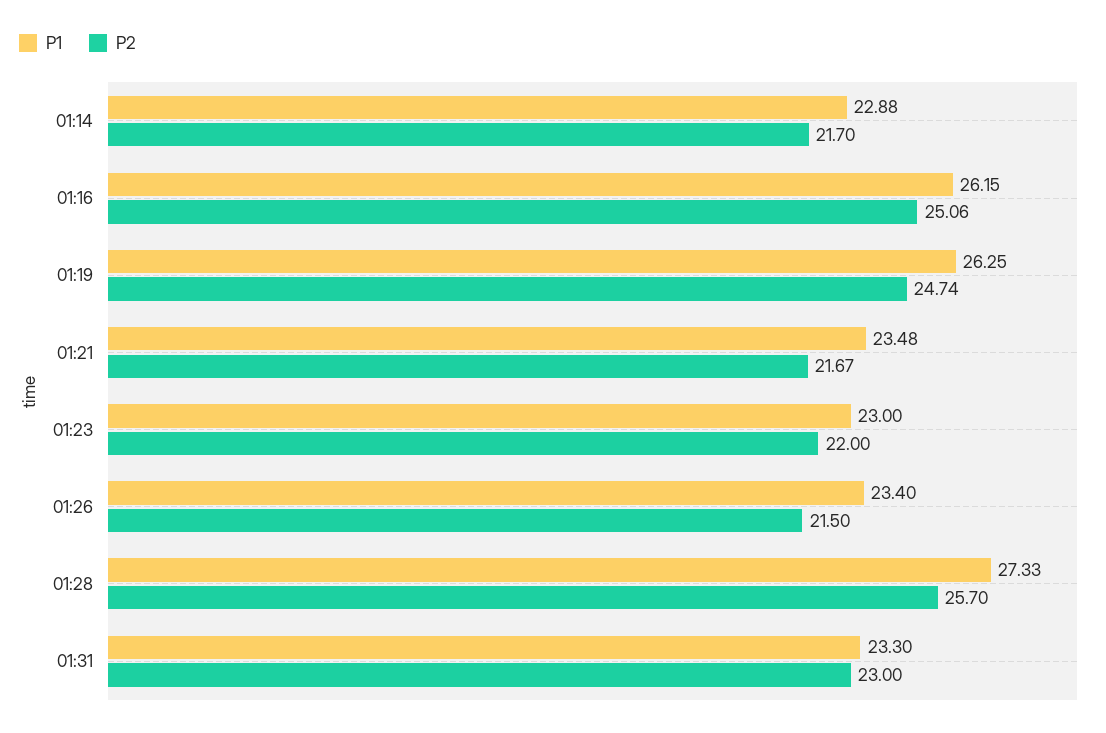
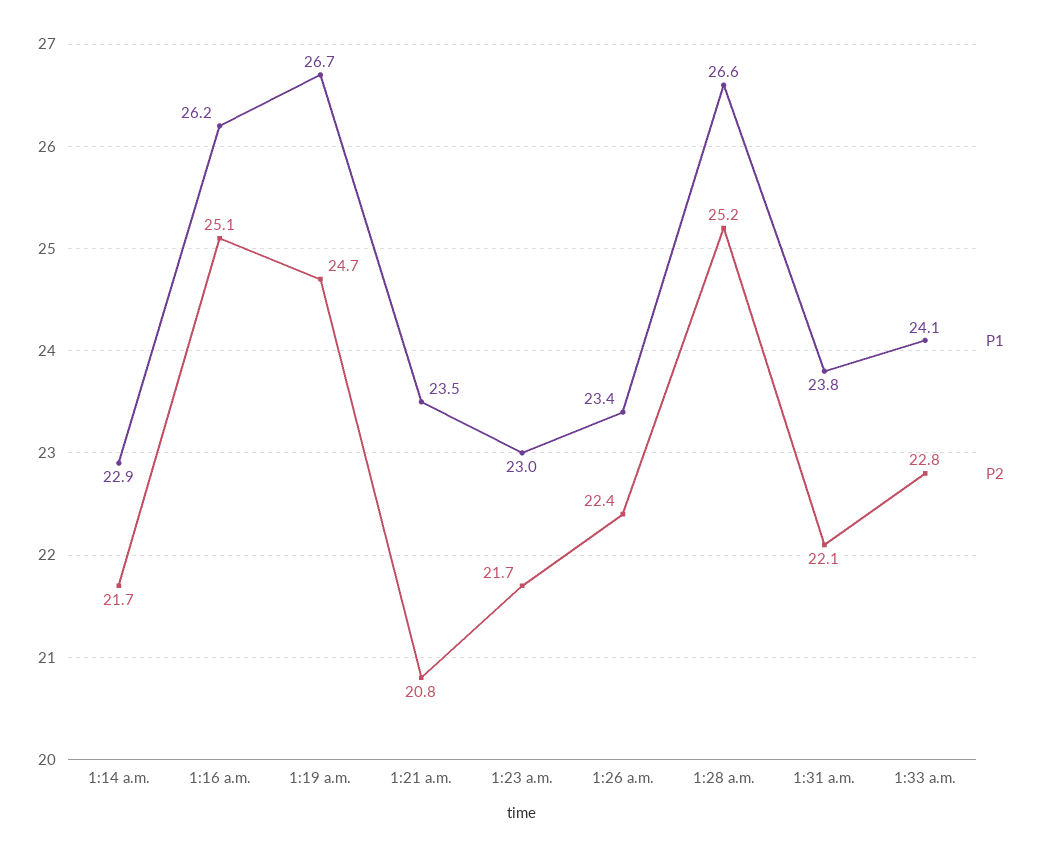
P1, 01:19: 26.25 -> 26.7
P2, 01:21: 21.67 -> 20.8
P2, 01:23: 22 -> 21.7
P2, 01:26: 21.5 -> 22.4
P1, 01:28: 27.33 -> 26.6
P2, 01:28: 25.7 -> 25.2
P1, 01:31: 23.3 -> 23.8
P2, 01:31: 23 -> 22.1
P1, 1:33 a.m.: none -> 24.1
P2, 1:33 a.m.: none -> 22.8

